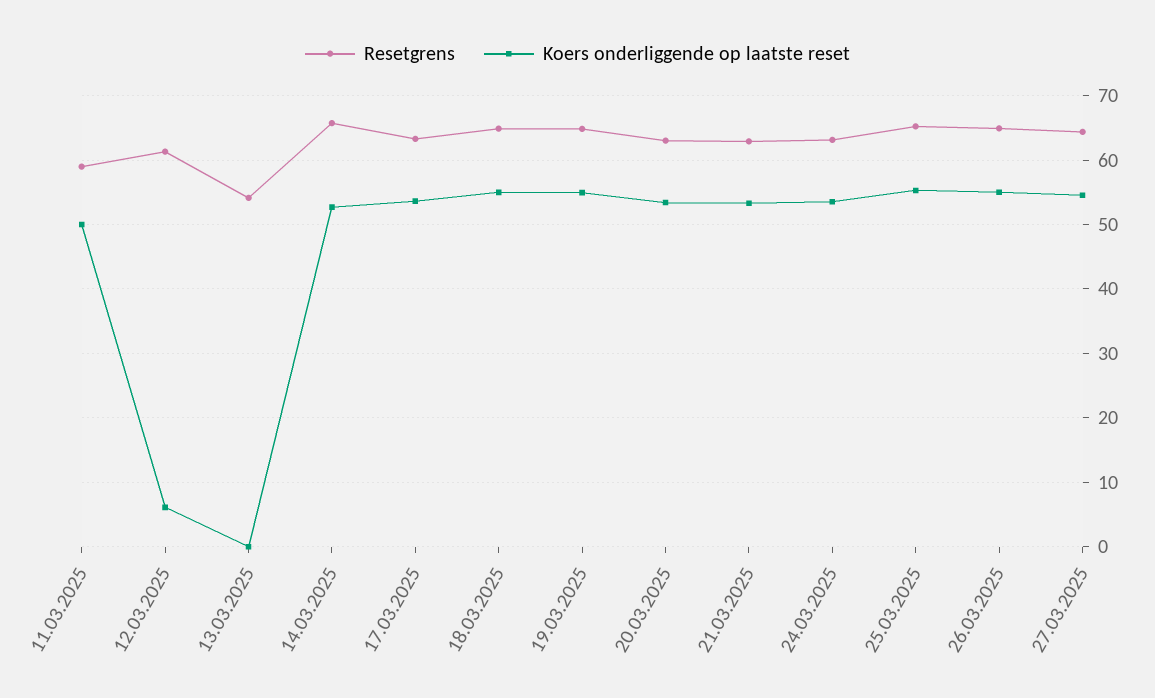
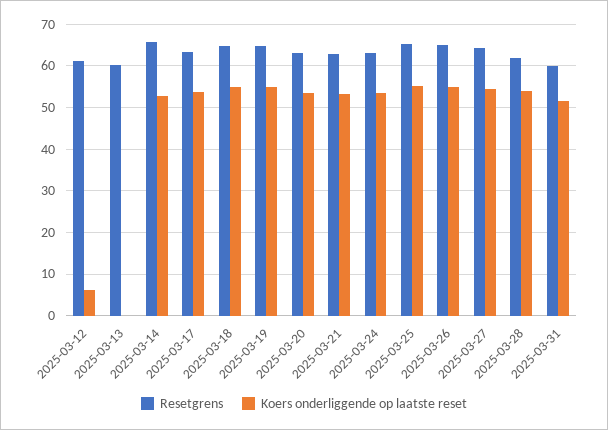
Resetgrens, 11.03.2025: 59 -> none
Koers onderliggende op laatste reset, 11.03.2025: 50 -> none
Resetgrens, 13.03.2025: 54 -> 60
Resetgrens, 2025-03-28: none -> 62
Koers onderliggende op laatste reset, 2025-03-28: none -> 54
Resetgrens, 2025-03-31: none -> 60
Koers onderliggende op laatste reset, 2025-03-31: none -> 52

